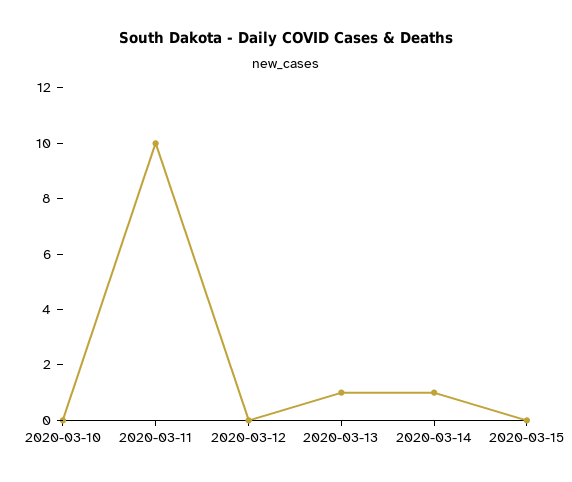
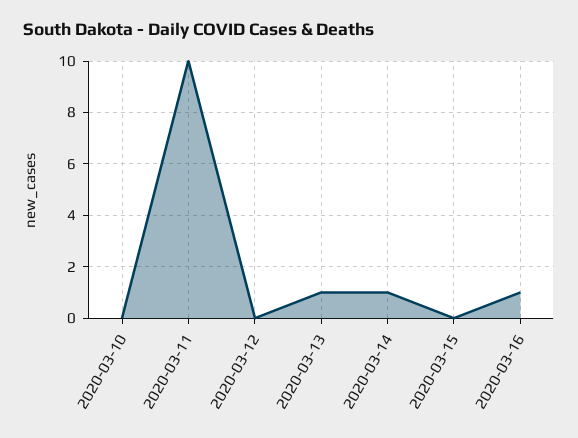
2020-03-16: none -> 1

